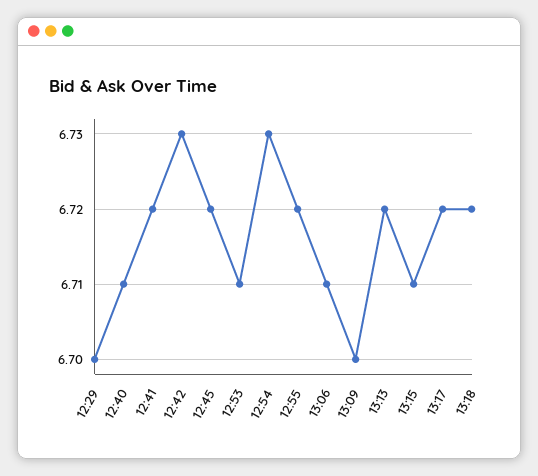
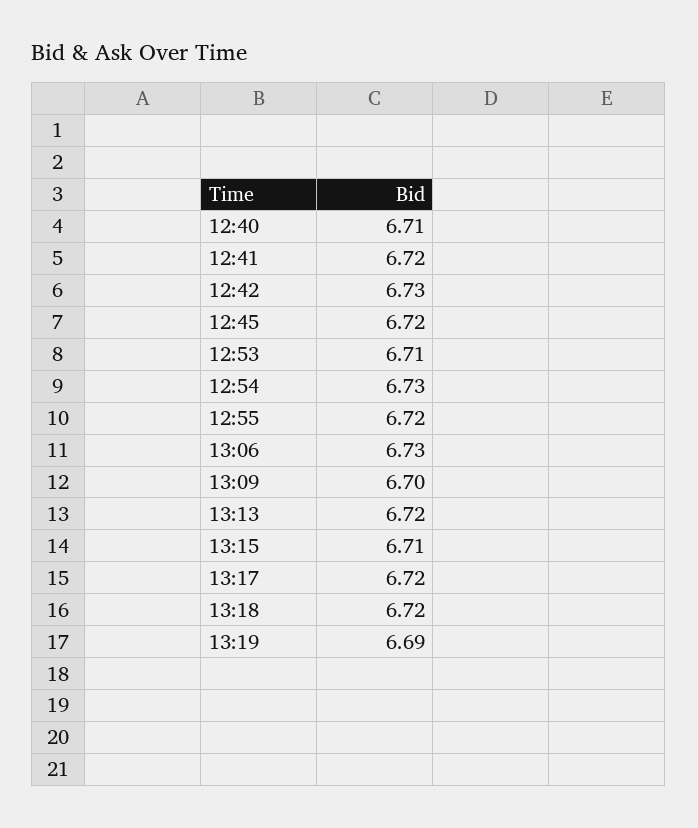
12:29: 6.7 -> none
13:06: 6.71 -> 6.73
13:19: none -> 6.69

